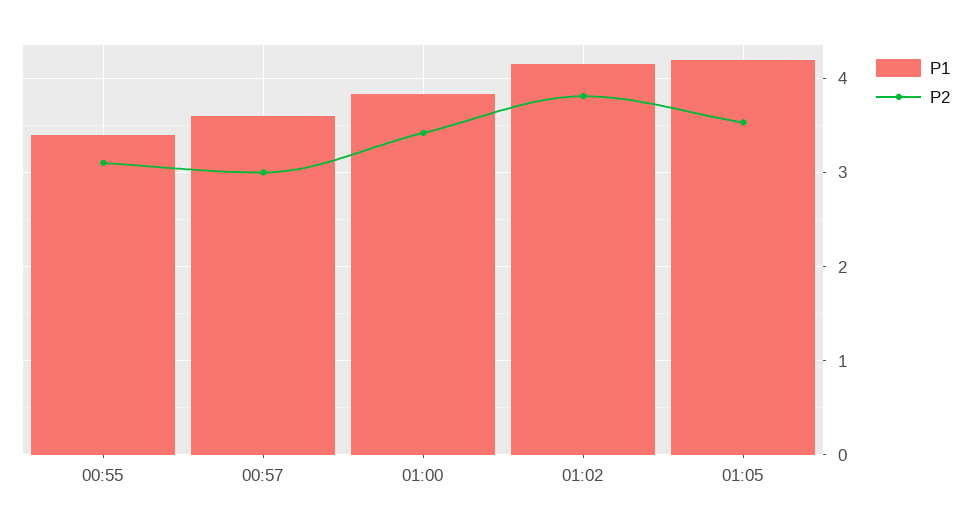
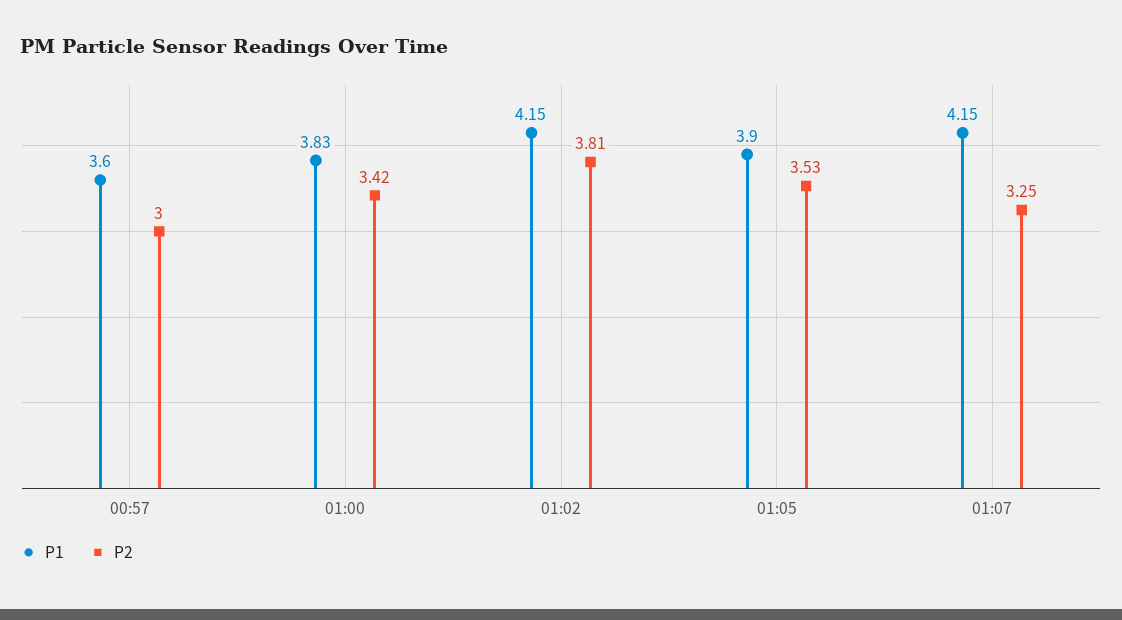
P1, 00:55: 3.4 -> none
P2, 00:55: 3.1 -> none
P1, 01:05: 4.2 -> 3.9
P1, 01:07: none -> 4.15
P2, 01:07: none -> 3.25

